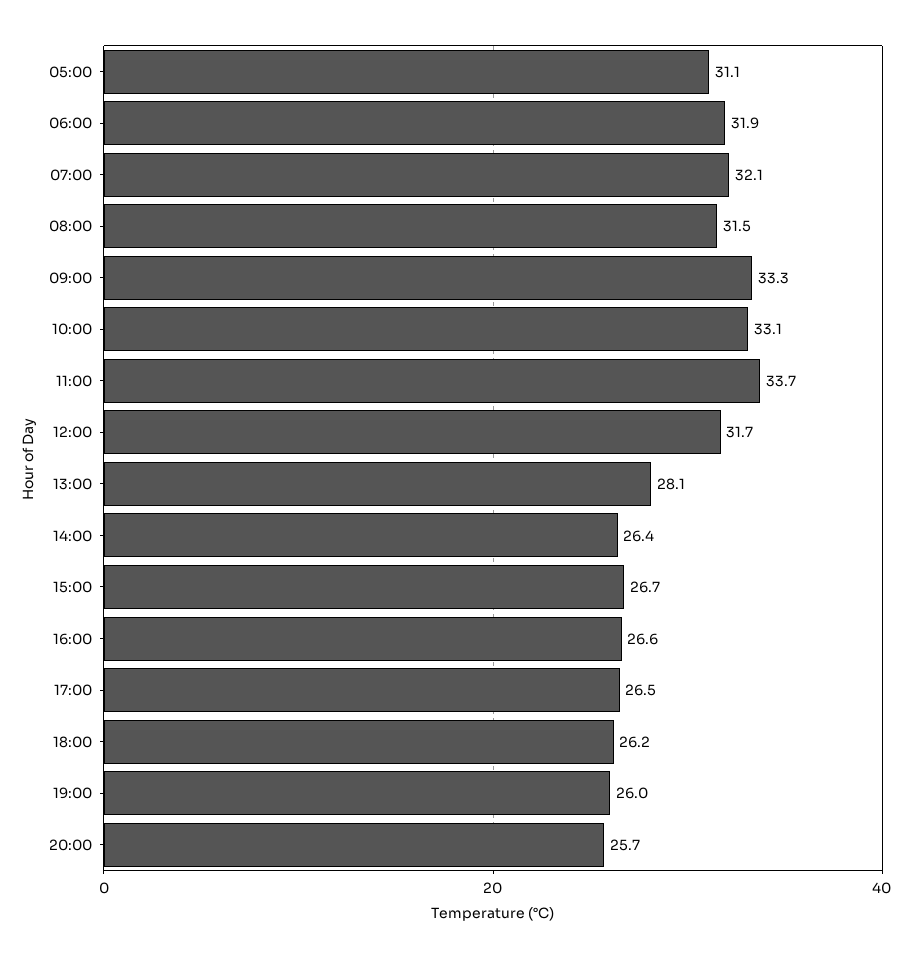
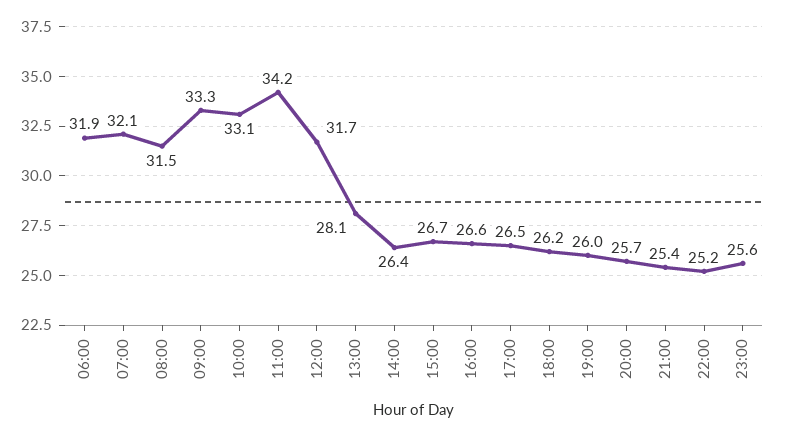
05:00: 31.1 -> none
11:00: 33.7 -> 34.2
21:00: none -> 25.4
22:00: none -> 25.2
23:00: none -> 25.6

